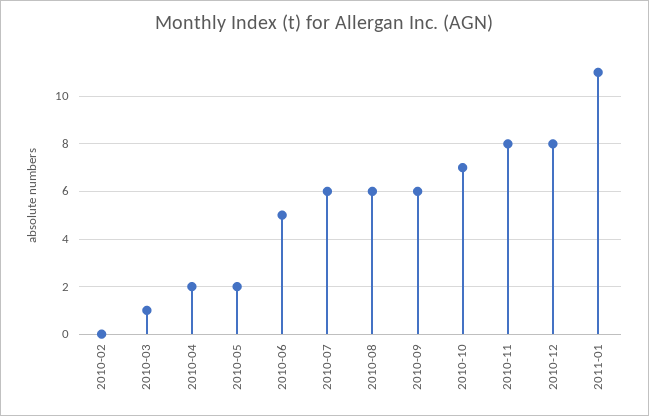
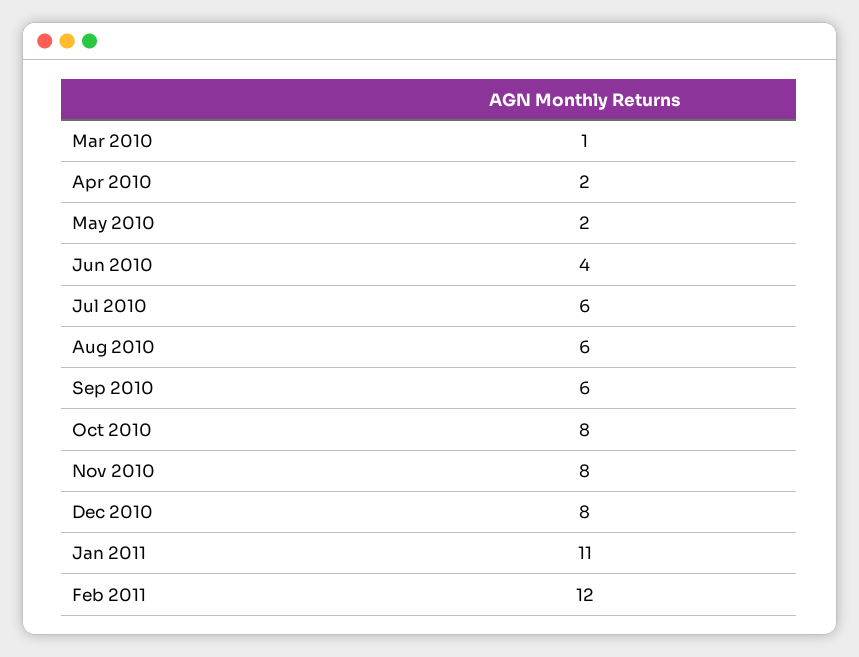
2010-02: 0 -> none
2010-06: 5 -> 4
2010-10: 7 -> 8
Feb 2011: none -> 12

